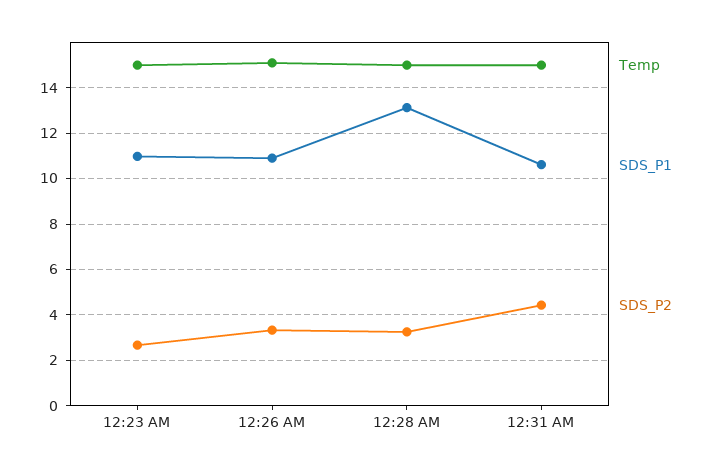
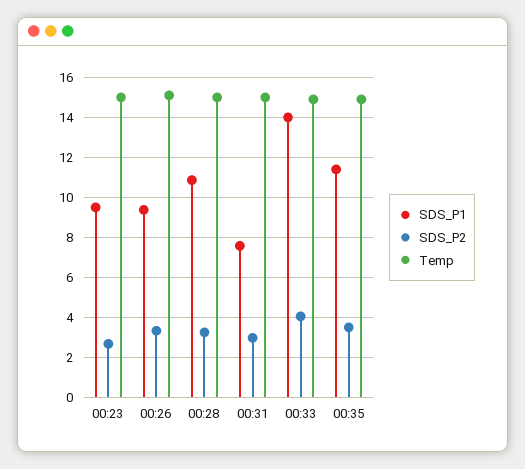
SDS_P1, 12:23 AM: 11 -> 9.5
SDS_P1, 12:26 AM: 11 -> 9.5
SDS_P1, 12:28 AM: 13 -> 11
SDS_P1, 12:31 AM: 10.5 -> 7.5
SDS_P2, 12:31 AM: 4.5 -> 3
SDS_P1, 00:33: none -> 14
SDS_P2, 00:33: none -> 4
Temp, 00:33: none -> 15
SDS_P1, 00:35: none -> 11.5
SDS_P2, 00:35: none -> 3.5
Temp, 00:35: none -> 15

